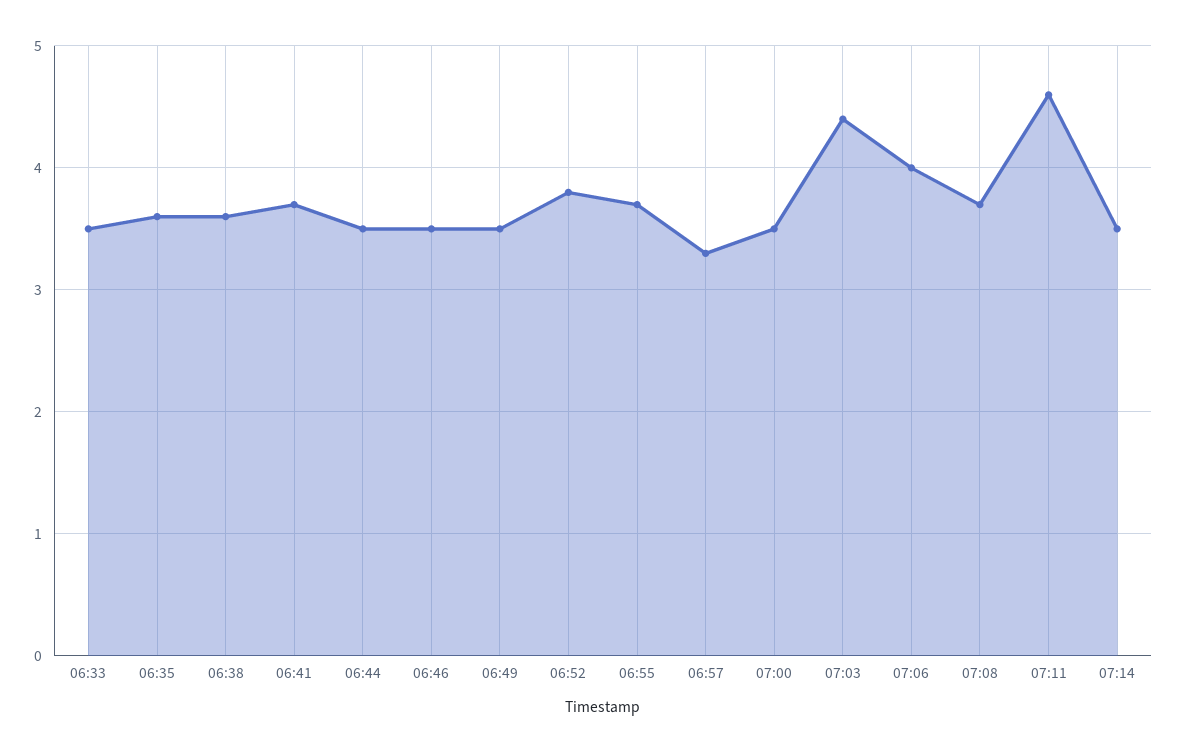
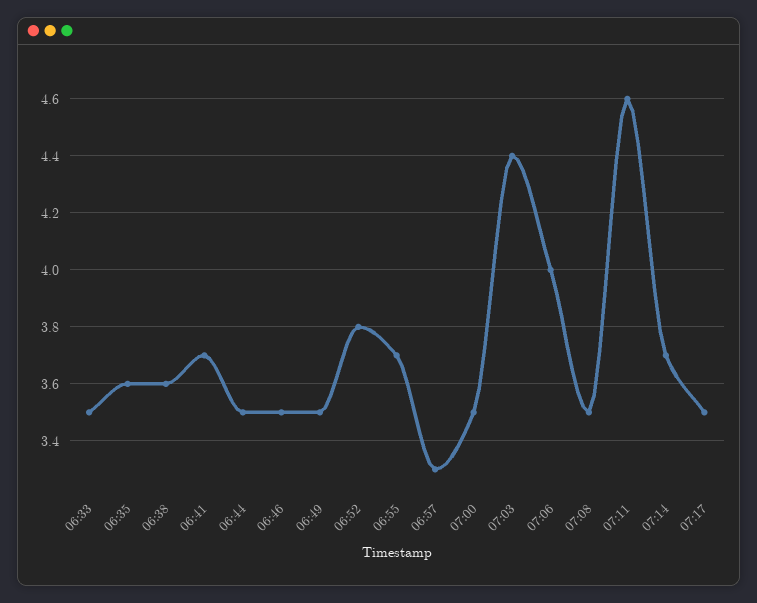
07:08: 3.7 -> 3.5
07:14: 3.5 -> 3.7
07:17: none -> 3.5

